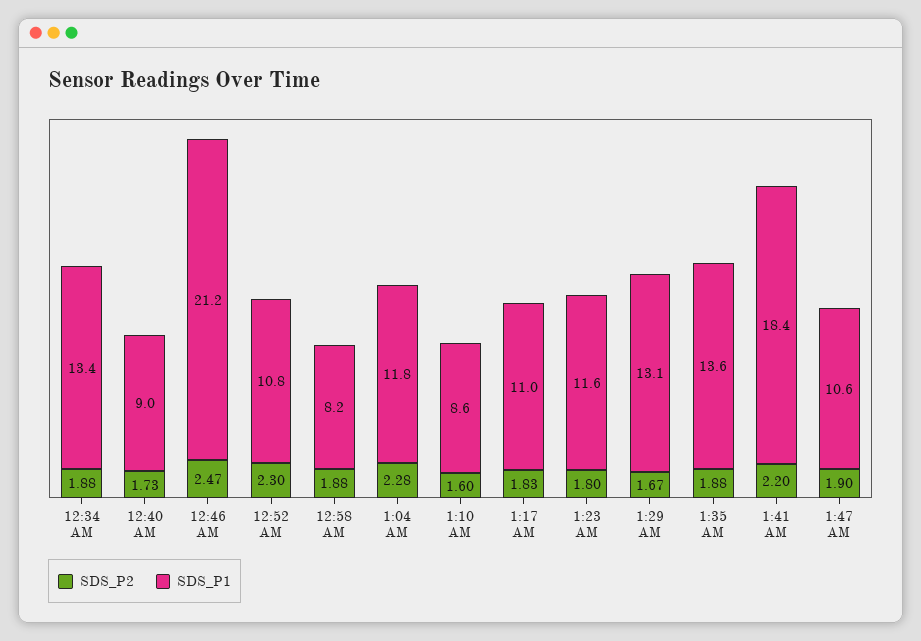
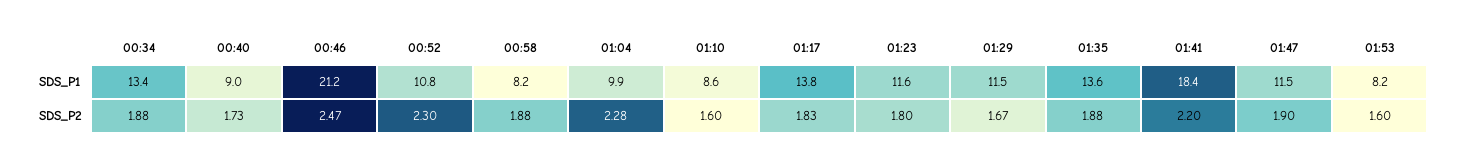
SDS_P1, 1:04 AM: 11.8 -> 9.9
SDS_P1, 1:17 AM: 11 -> 13.8
SDS_P1, 1:29 AM: 13.1 -> 11.5
SDS_P1, 1:47 AM: 10.6 -> 11.5
SDS_P1, 01:53: none -> 8.2
SDS_P2, 01:53: none -> 1.6

